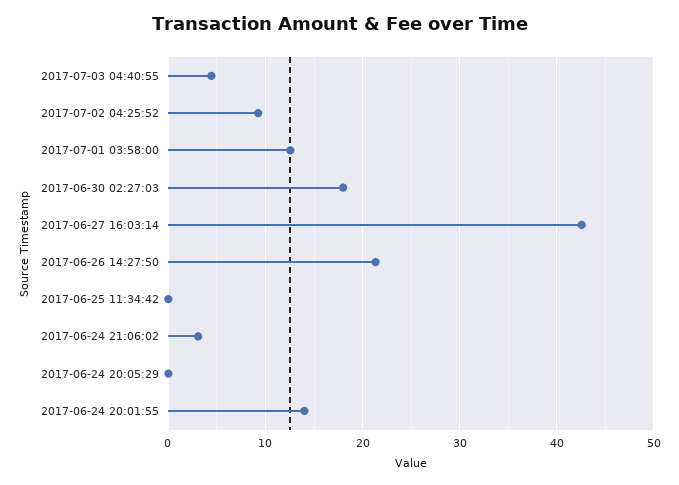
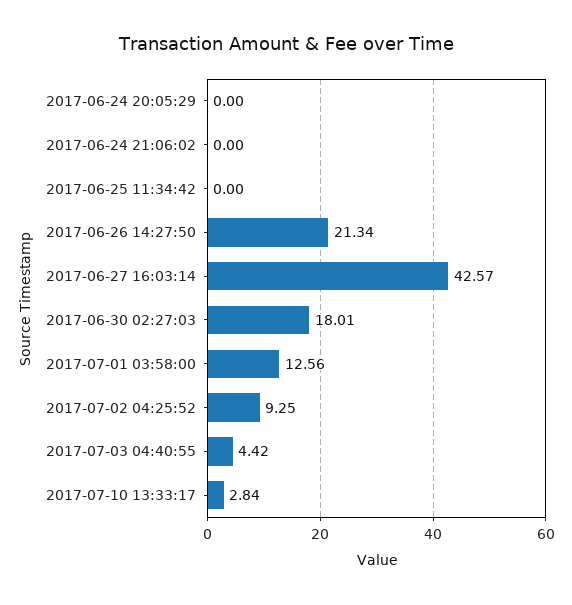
2017-06-24 21:06:02: 3 -> 0
2017-06-24 20:01:55: 14 -> none
2017-07-10 13:33:17: none -> 2.84

